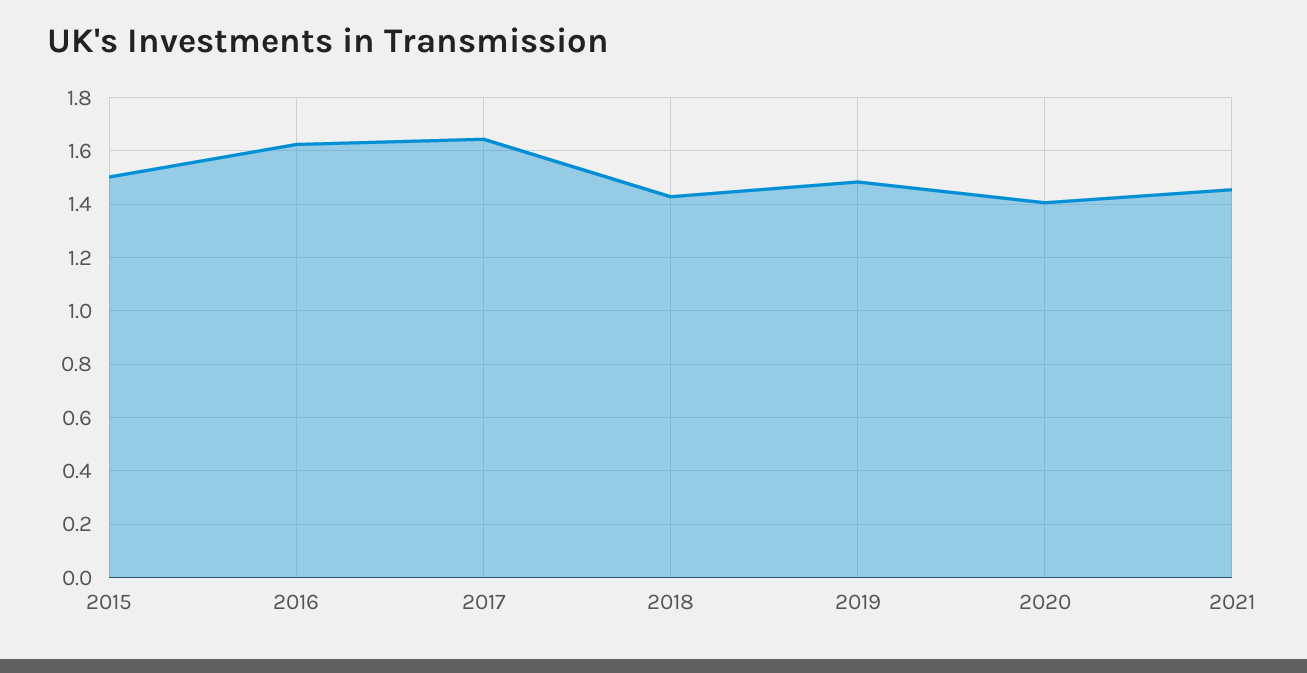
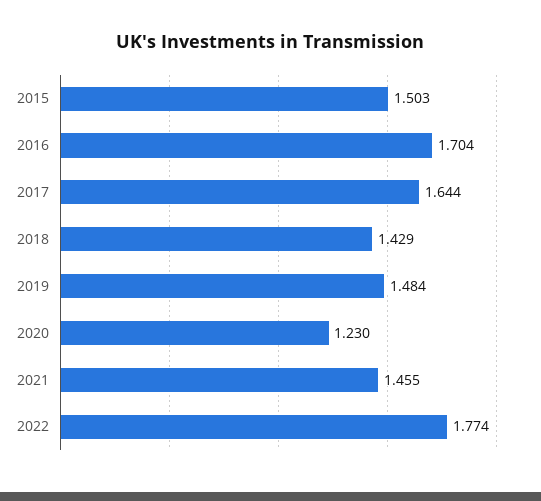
2016: 1.625 -> 1.704
2020: 1.4 -> 1.23
2022: none -> 1.774

